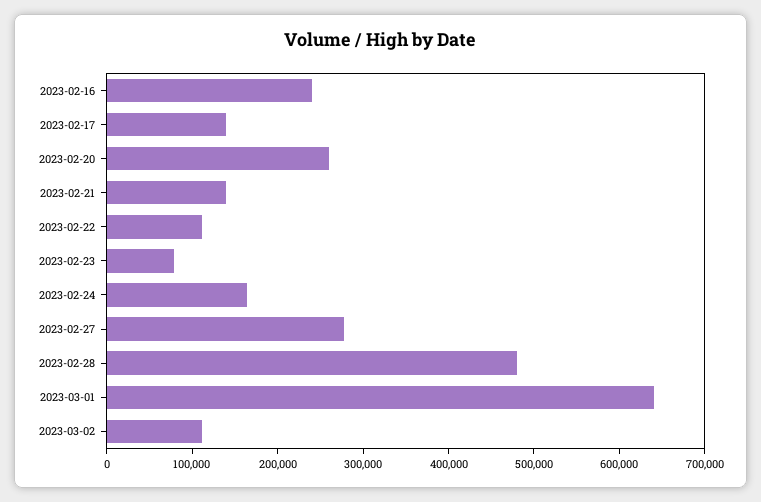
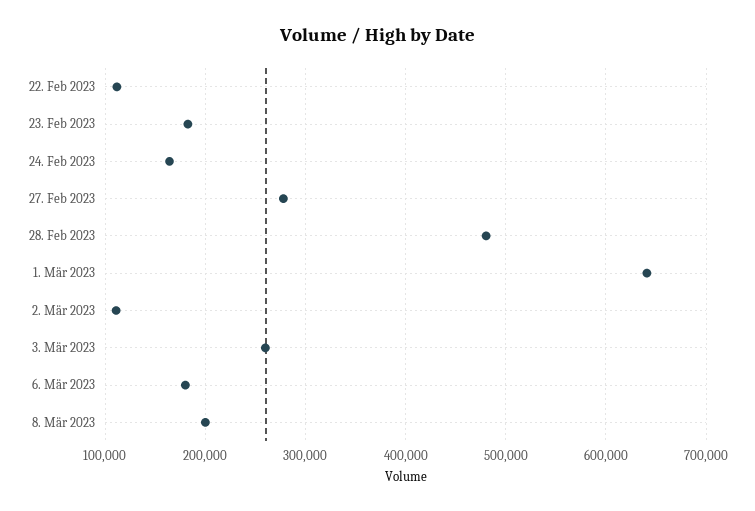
2023-02-16: 240000 -> none
2023-02-17: 140000 -> none
2023-02-20: 260000 -> none
2023-02-21: 140000 -> none
2023-02-23: 80000 -> 180000
3. Mär 2023: none -> 260000
6. Mär 2023: none -> 180000
8. Mär 2023: none -> 200000

